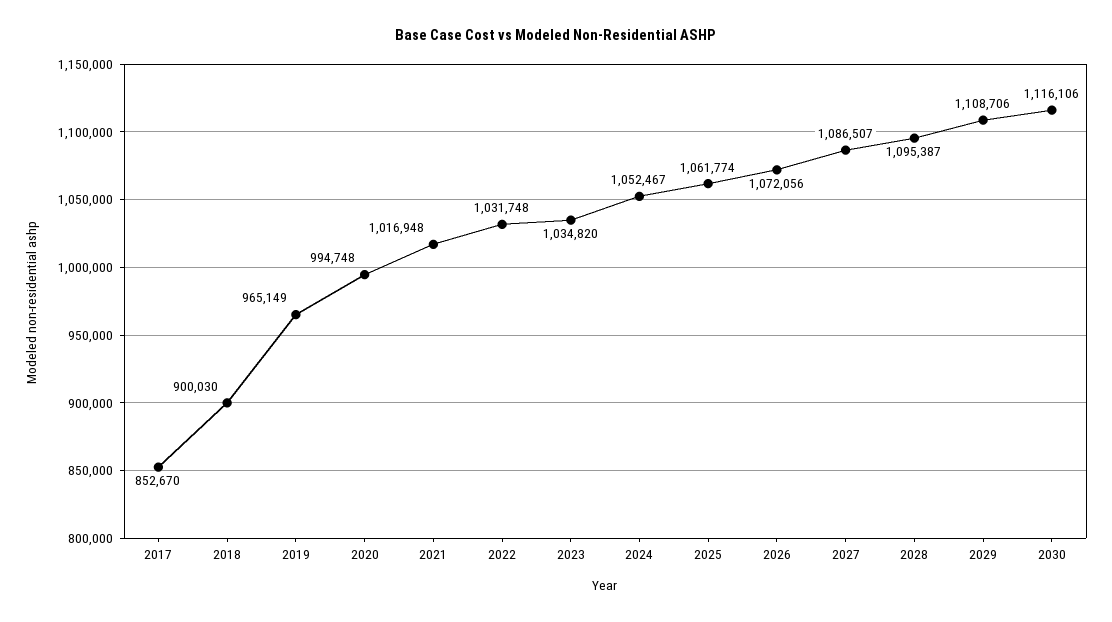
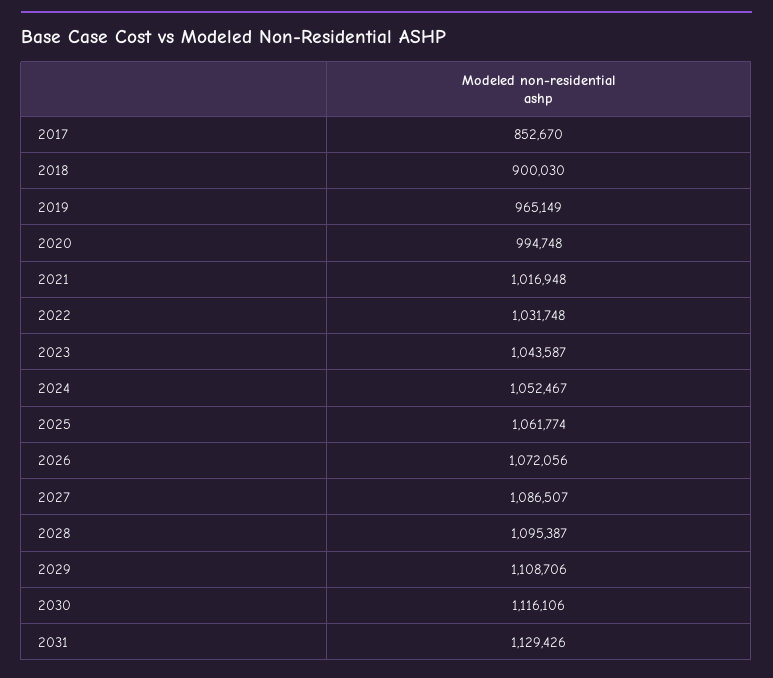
2023: 1034820 -> 1043587
2031: none -> 1129426

